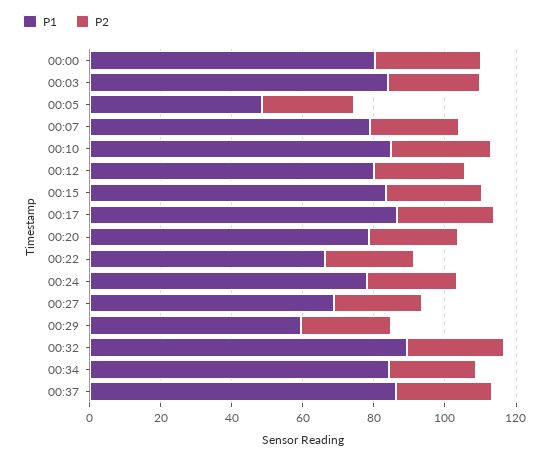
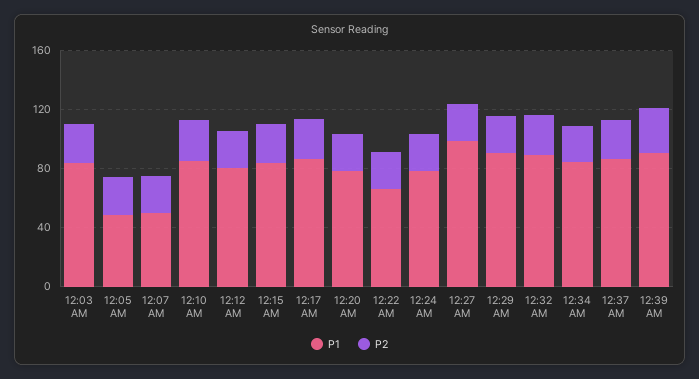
P1, 00:00: 80 -> none
P2, 00:00: 30 -> none
P1, 00:07: 80 -> 50
P1, 00:27: 70 -> 100
P1, 00:29: 60 -> 90
P1, 12:39 AM: none -> 90
P2, 12:39 AM: none -> 30

